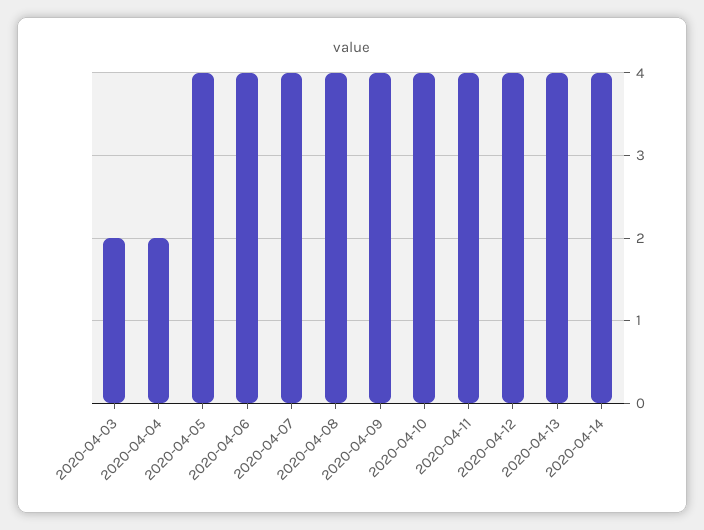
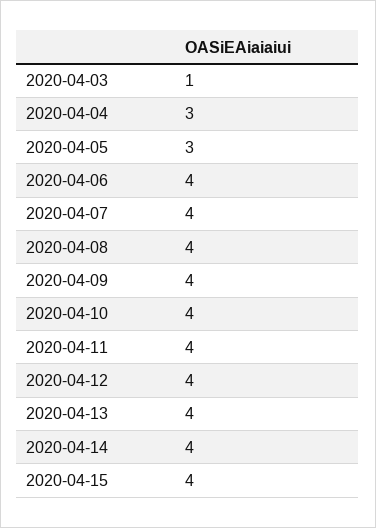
2020-04-03: 2 -> 1
2020-04-04: 2 -> 3
2020-04-05: 4 -> 3
2020-04-15: none -> 4

